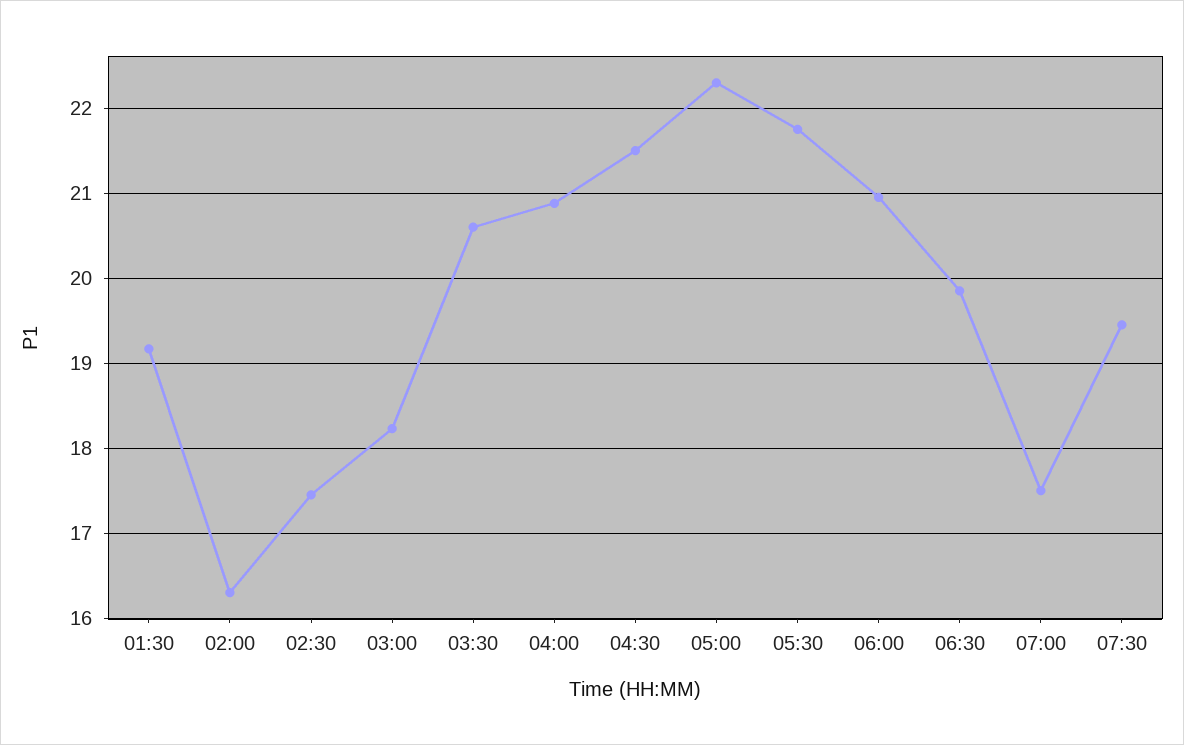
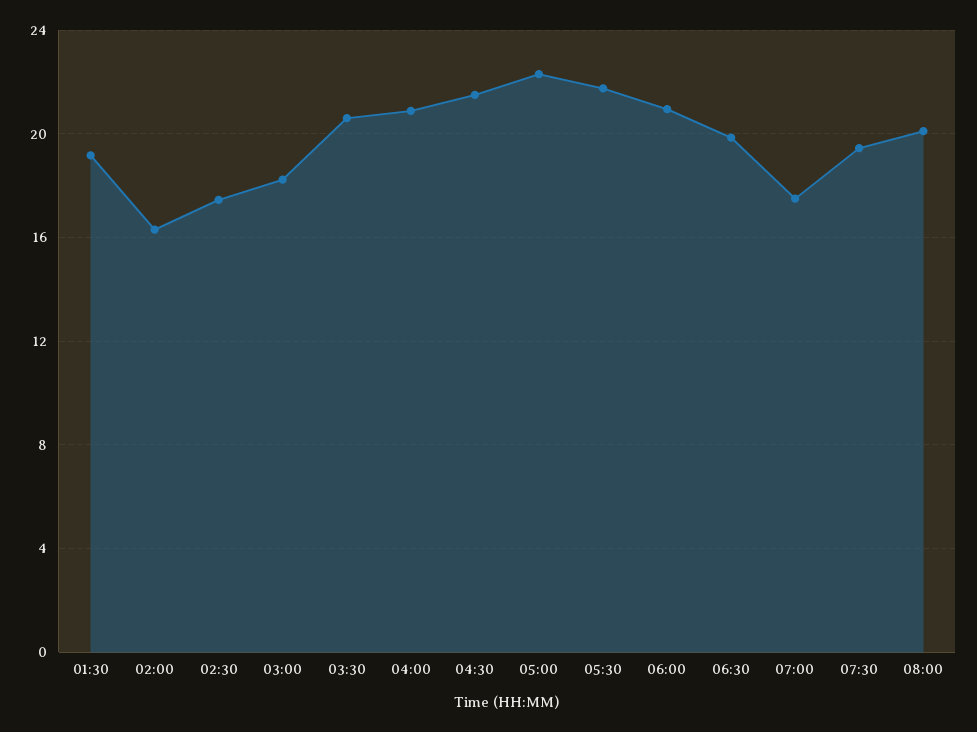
08:00: none -> 20

